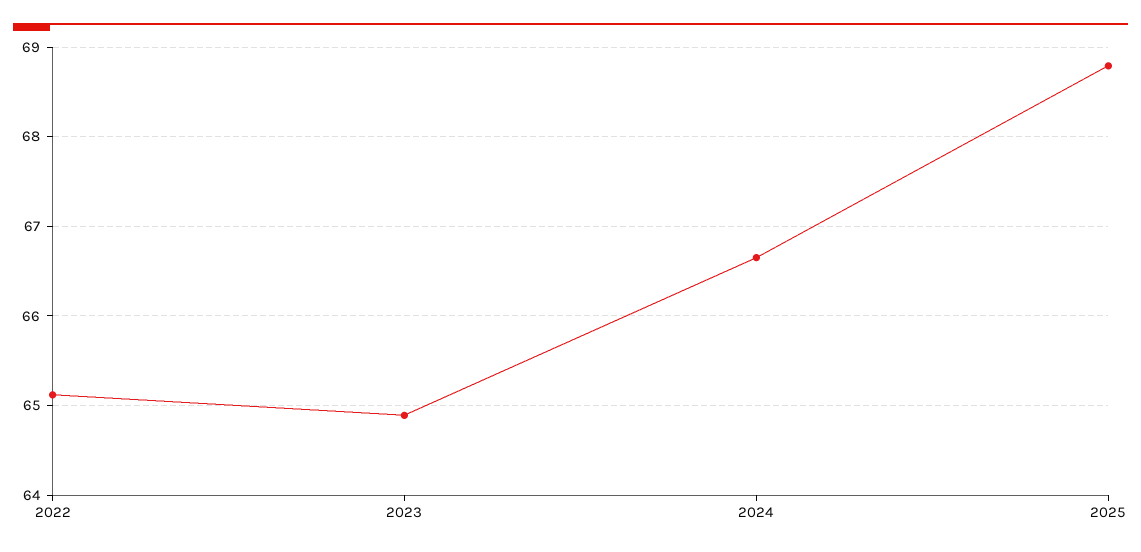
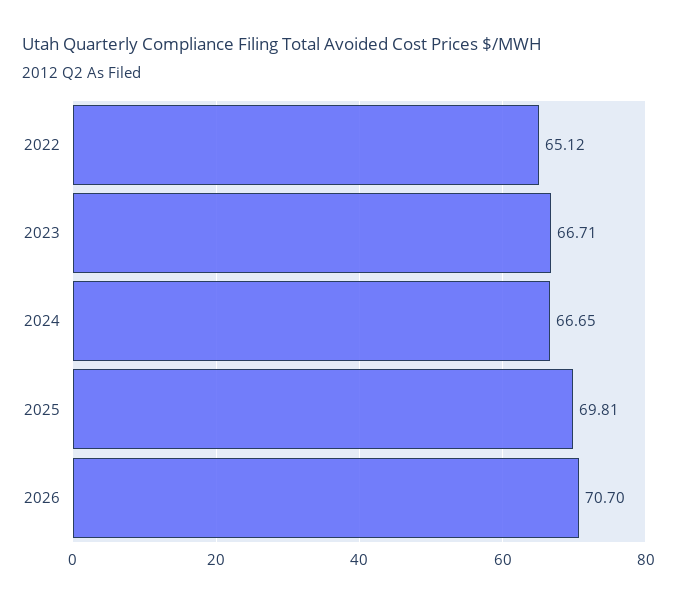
2023: 64.9 -> 66.71
2025: 68.8 -> 69.81
2026: none -> 70.7

